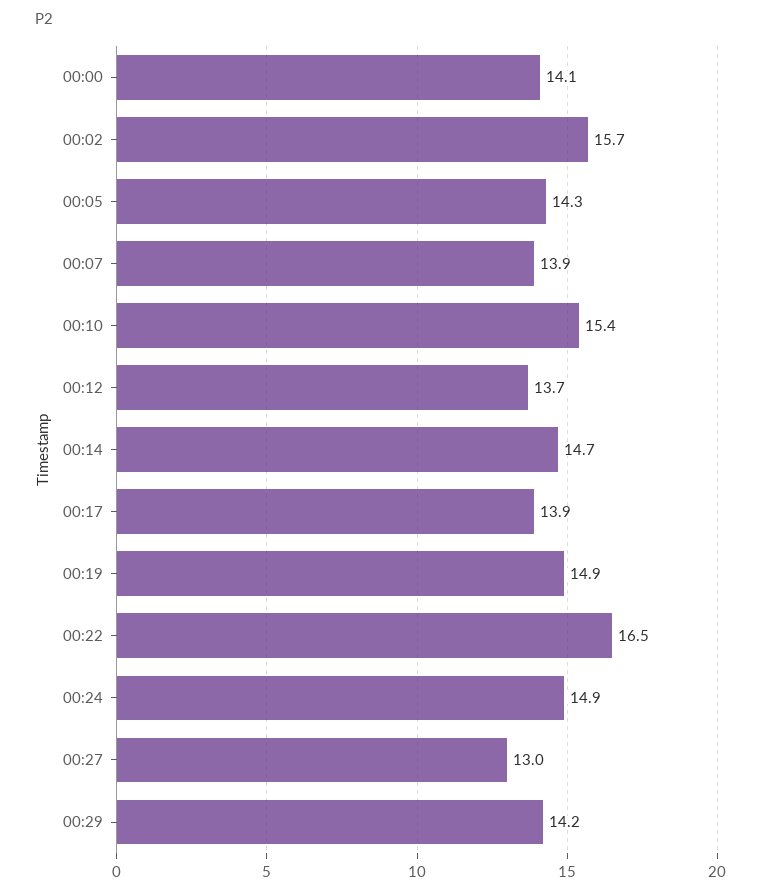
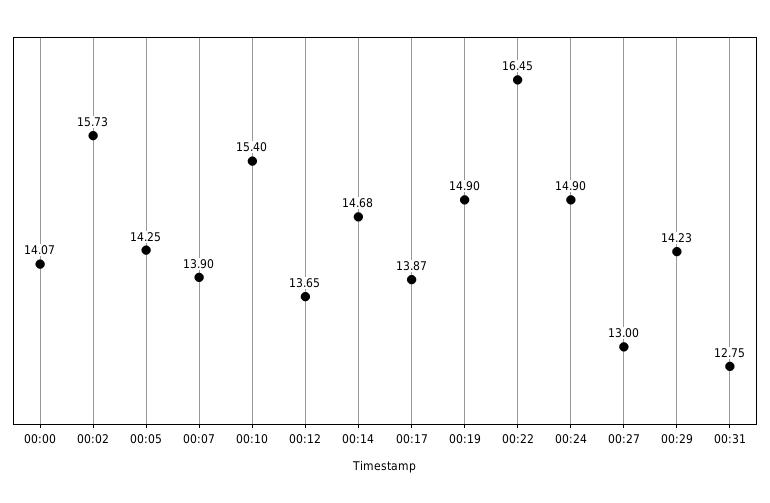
00:31: none -> 12.75

